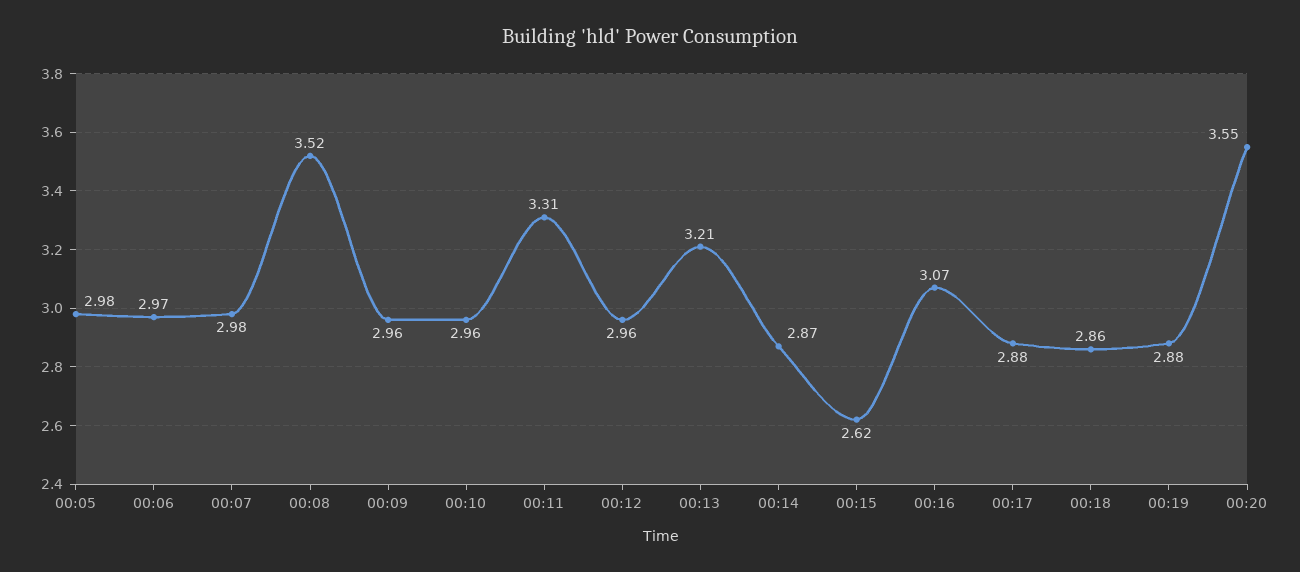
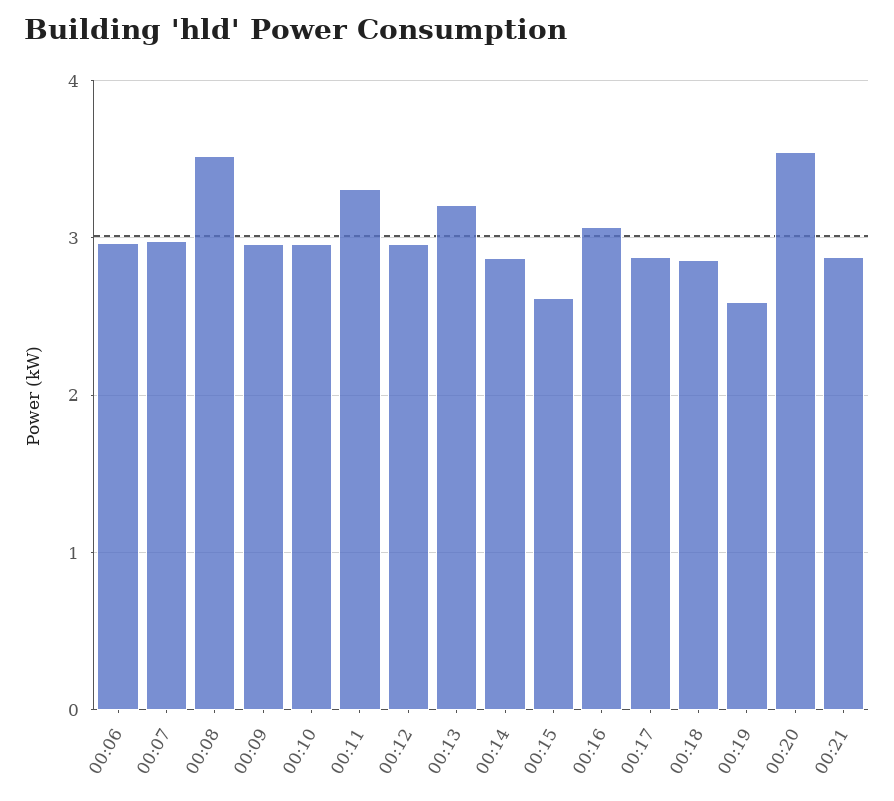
00:05: 2.98 -> none
00:19: 2.88 -> 2.6
00:21: none -> 2.9

